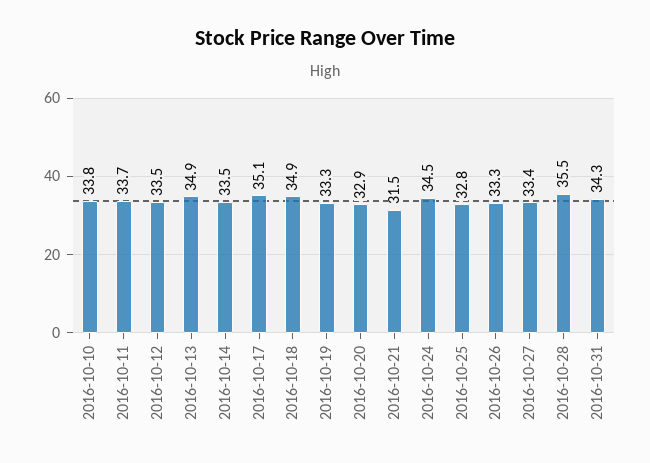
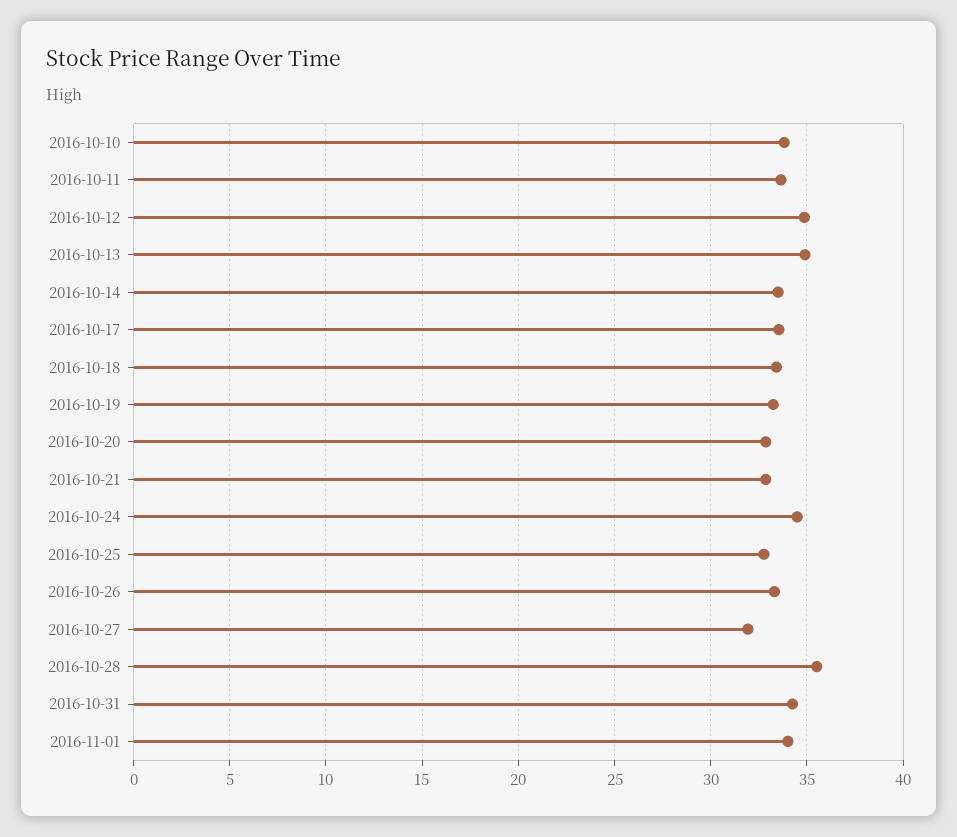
2016-10-12: 33.5 -> 35
2016-10-17: 35.1 -> 33.5
2016-10-18: 34.9 -> 33.5
2016-10-21: 31.5 -> 33
2016-10-27: 33.4 -> 32
2016-11-01: none -> 34

